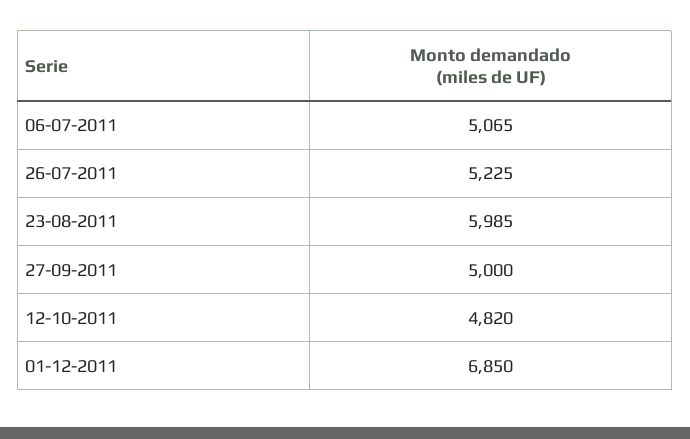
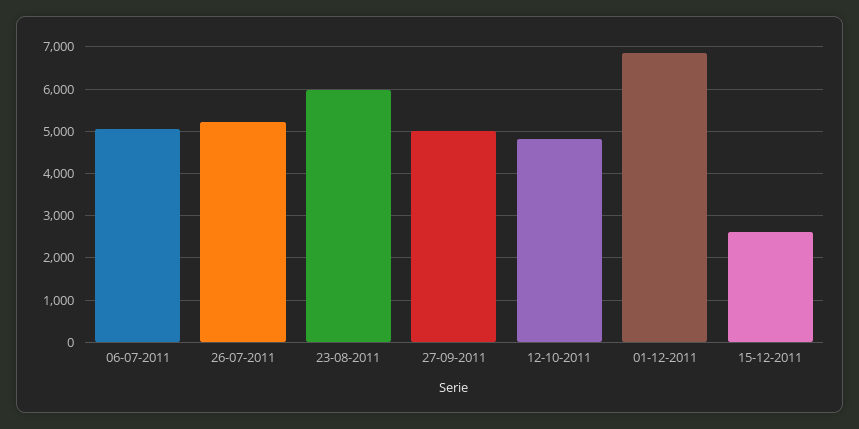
15-12-2011: none -> 2600

